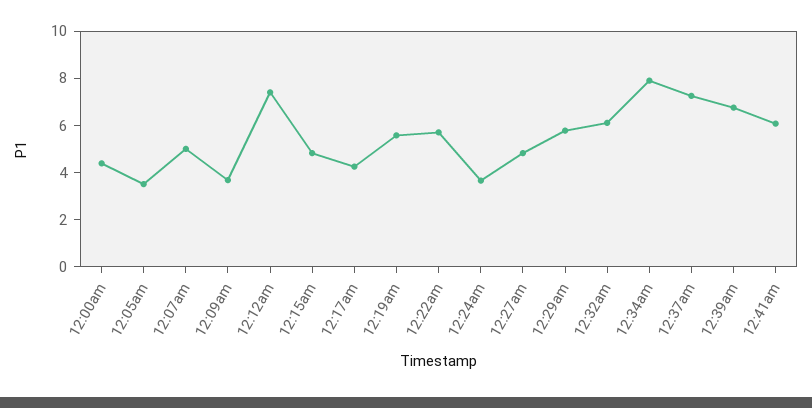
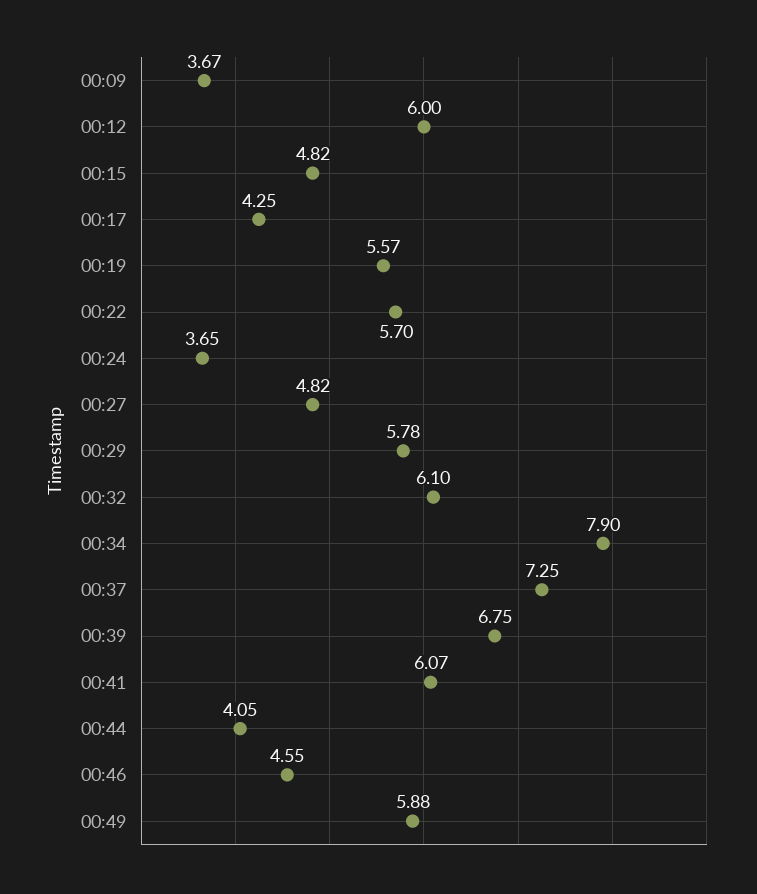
12:00am: 4.5 -> none
12:05am: 3.5 -> none
12:07am: 5 -> none
12:12am: 7.5 -> 6
00:44: none -> 4.05
00:46: none -> 4.55
00:49: none -> 5.88

